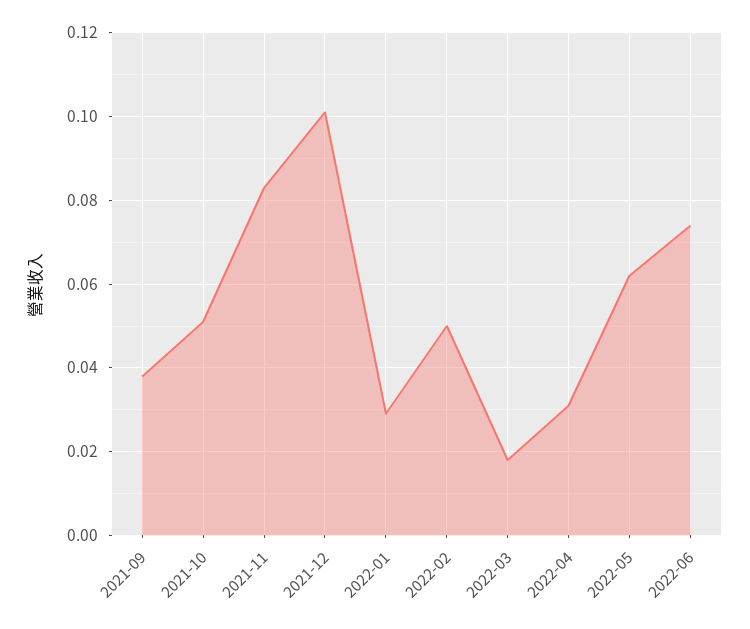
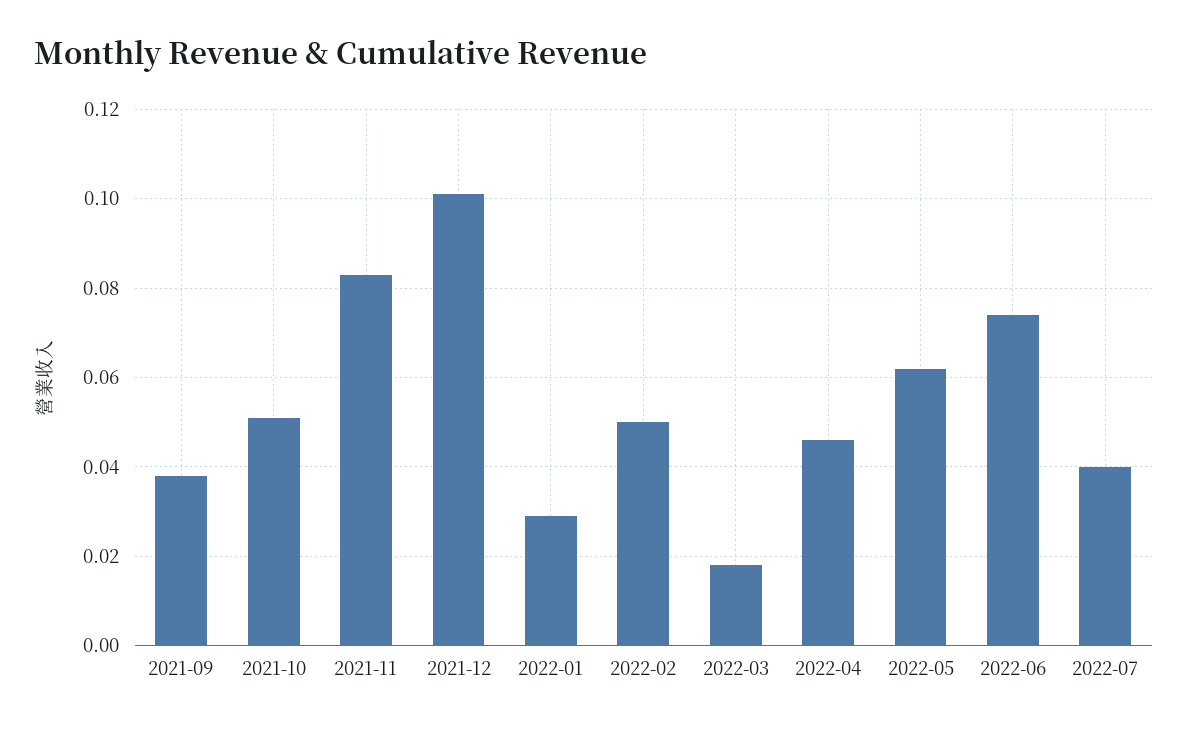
2022-04: 0.03 -> 0.045
2022-07: none -> 0.04

